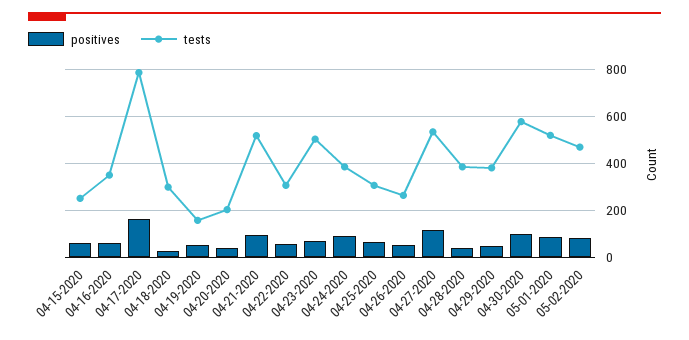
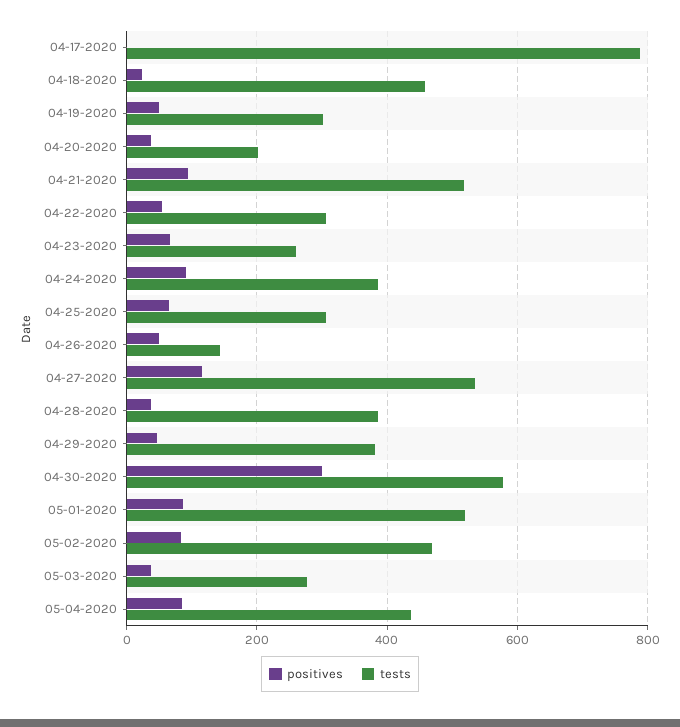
positives, 04-15-2020: 50 -> none
tests, 04-15-2020: 250 -> none
positives, 04-16-2020: 50 -> none
tests, 04-16-2020: 350 -> none
positives, 04-17-2020: 150 -> 0
tests, 04-18-2020: 300 -> 460
tests, 04-19-2020: 150 -> 300
tests, 04-23-2020: 500 -> 260
tests, 04-26-2020: 250 -> 140
positives, 04-30-2020: 100 -> 300
positives, 05-03-2020: none -> 40
tests, 05-03-2020: none -> 280
positives, 05-04-2020: none -> 80
tests, 05-04-2020: none -> 440

